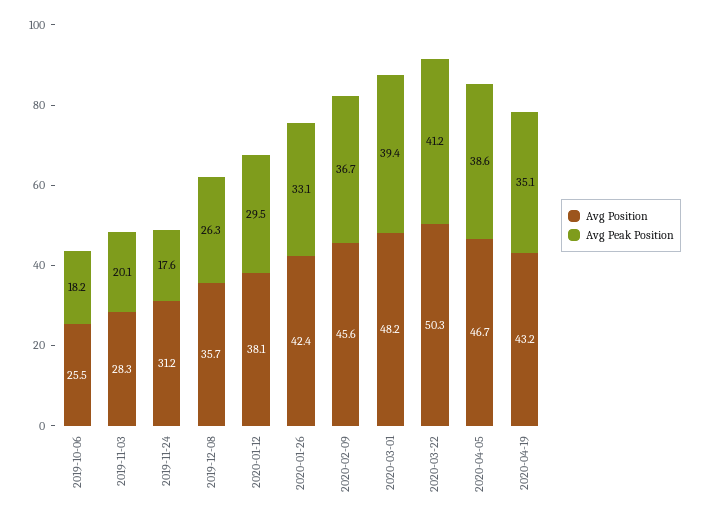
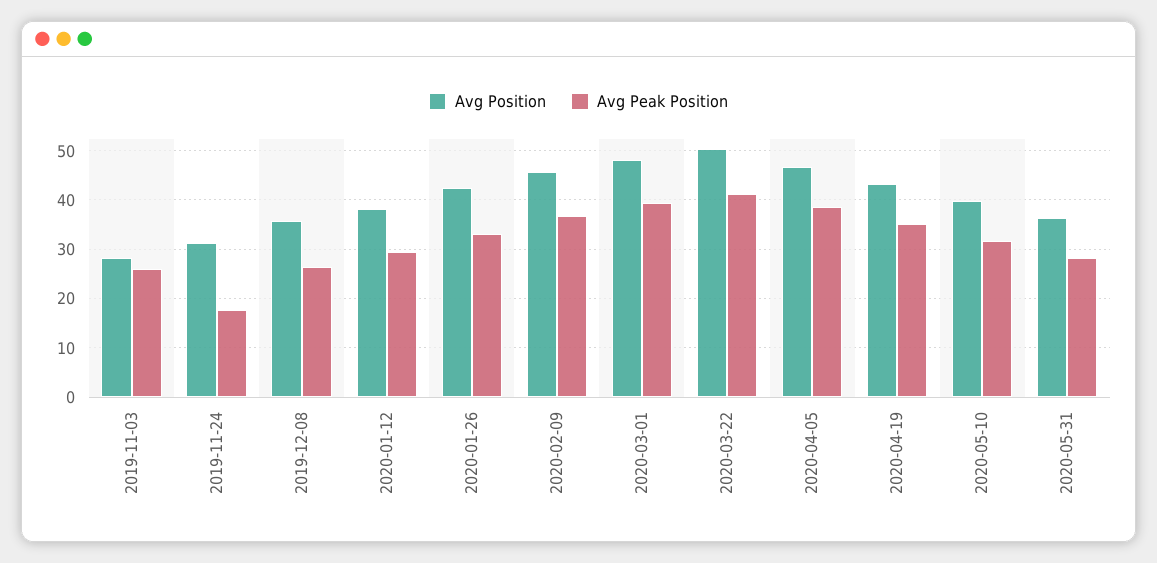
Avg Position, 2019-10-06: 25.5 -> none
Avg Peak Position, 2019-10-06: 18.2 -> none
Avg Peak Position, 2019-11-03: 20.1 -> 26
Avg Position, 2020-05-10: none -> 40
Avg Peak Position, 2020-05-10: none -> 32
Avg Position, 2020-05-31: none -> 36
Avg Peak Position, 2020-05-31: none -> 28

